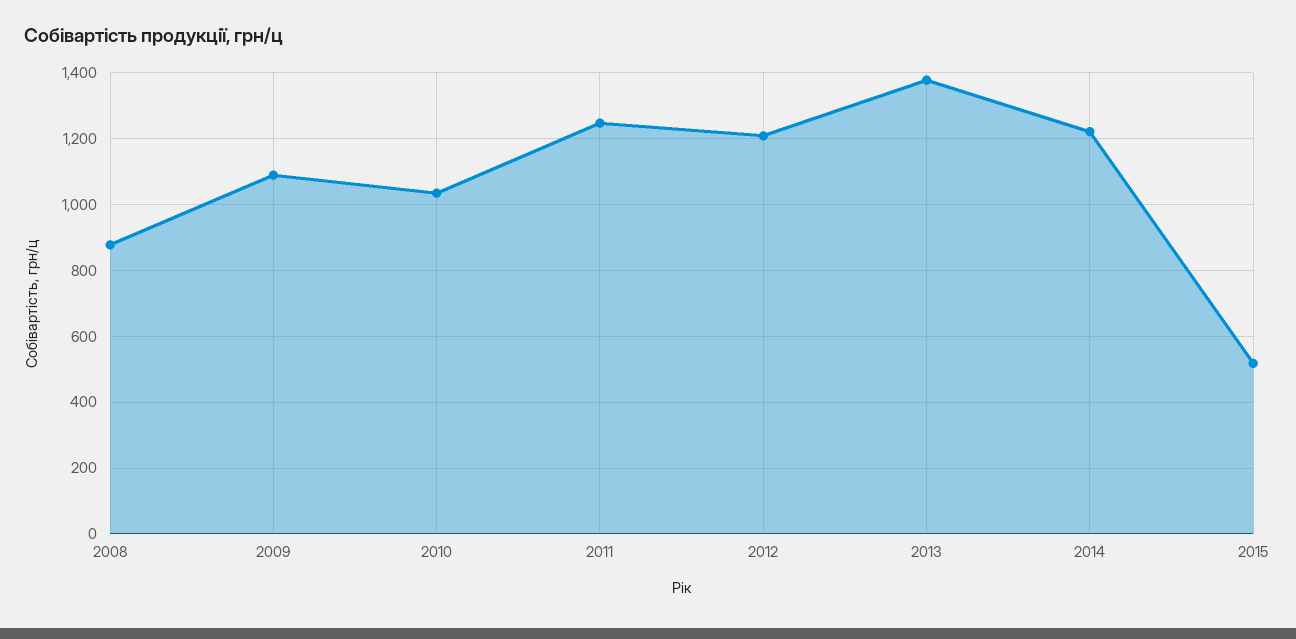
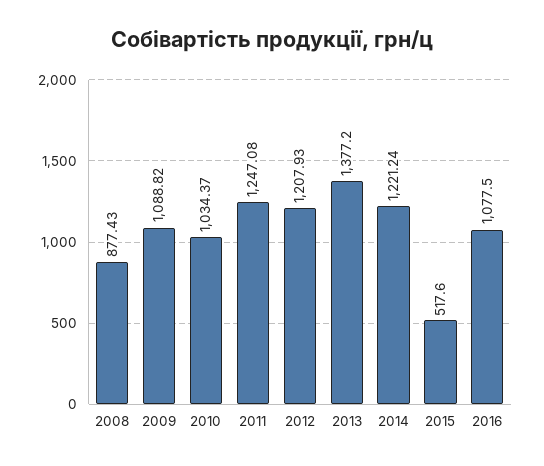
2016: none -> 1077.5

